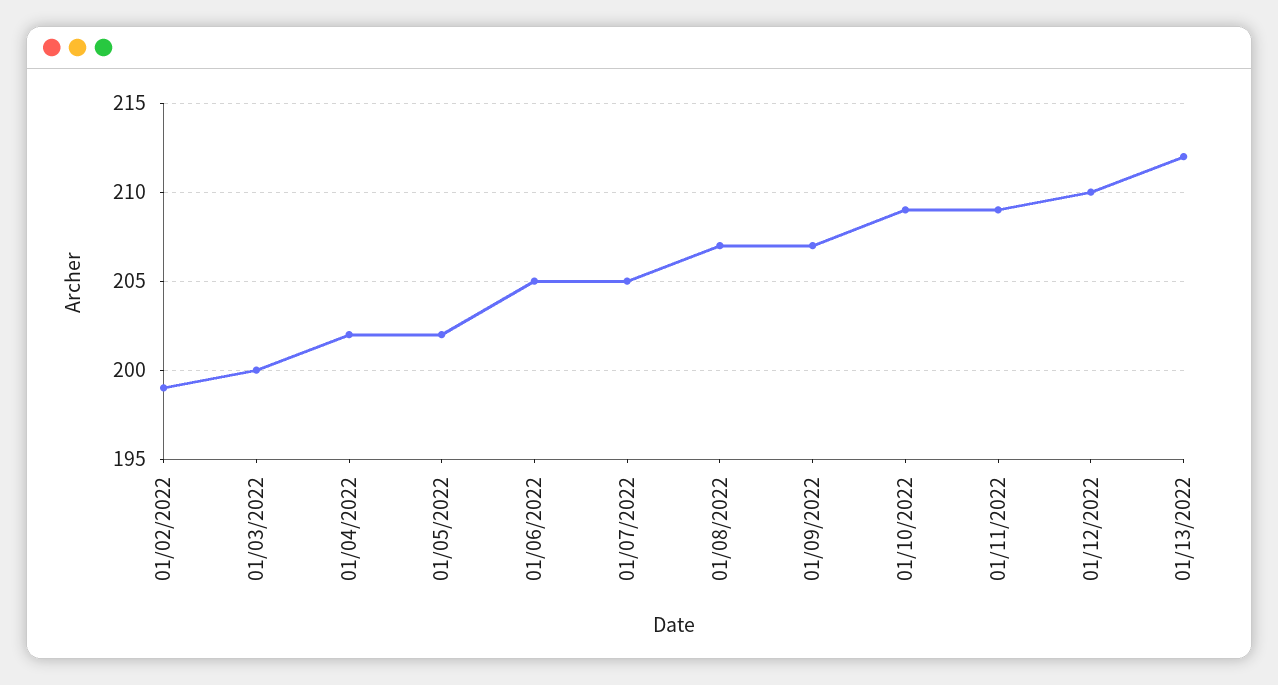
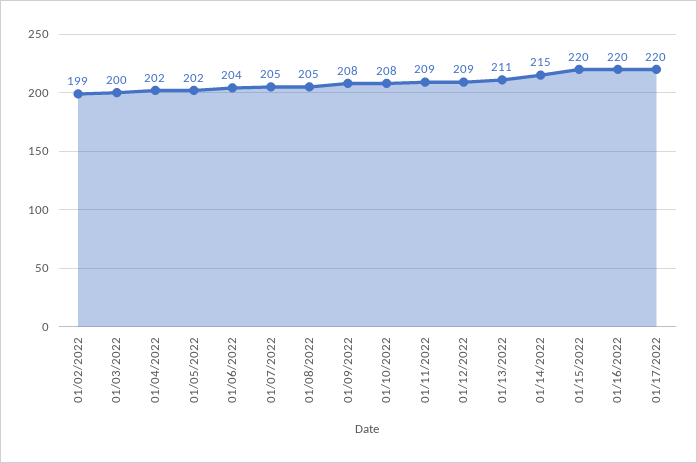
01/06/2022: 205 -> 204
01/08/2022: 207 -> 205
01/09/2022: 207 -> 208
01/10/2022: 209 -> 208
01/12/2022: 210 -> 209
01/13/2022: 212 -> 211
01/14/2022: none -> 215
01/15/2022: none -> 220
01/16/2022: none -> 220
01/17/2022: none -> 220

